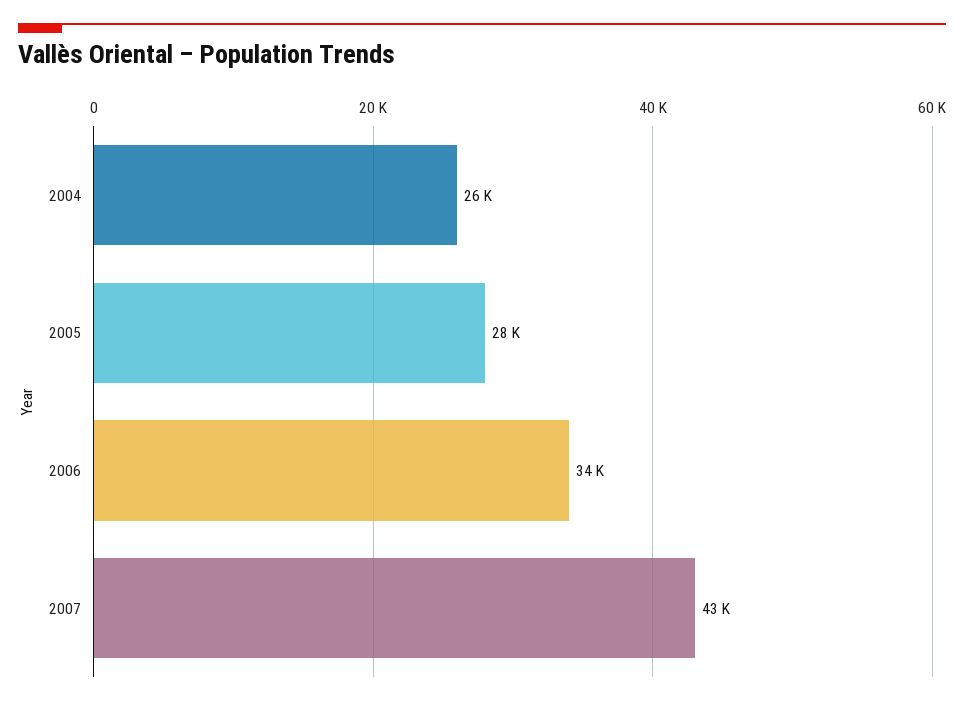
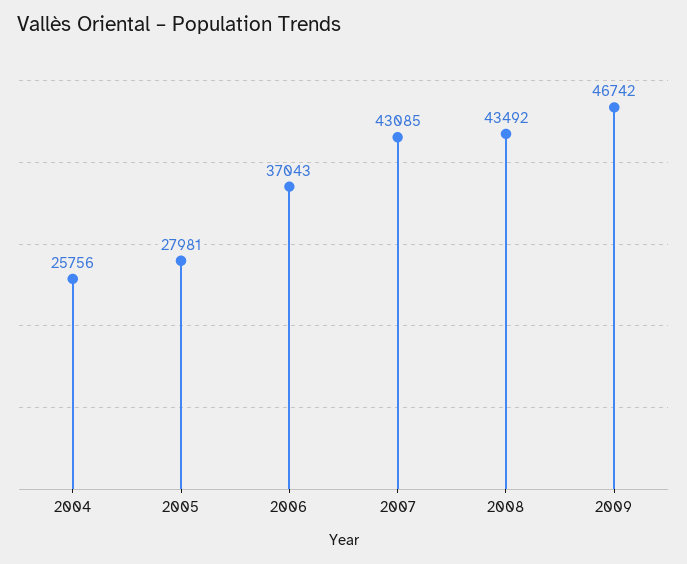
2006: 34000 -> 37043
2008: none -> 43492
2009: none -> 46742

